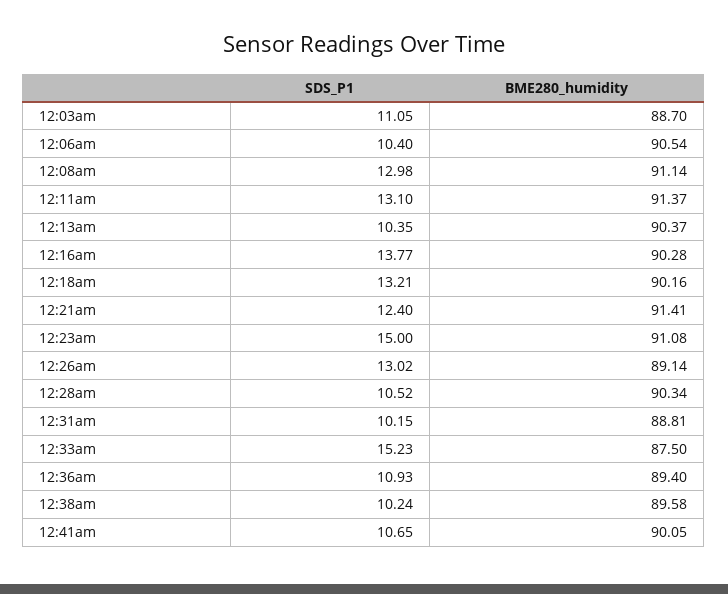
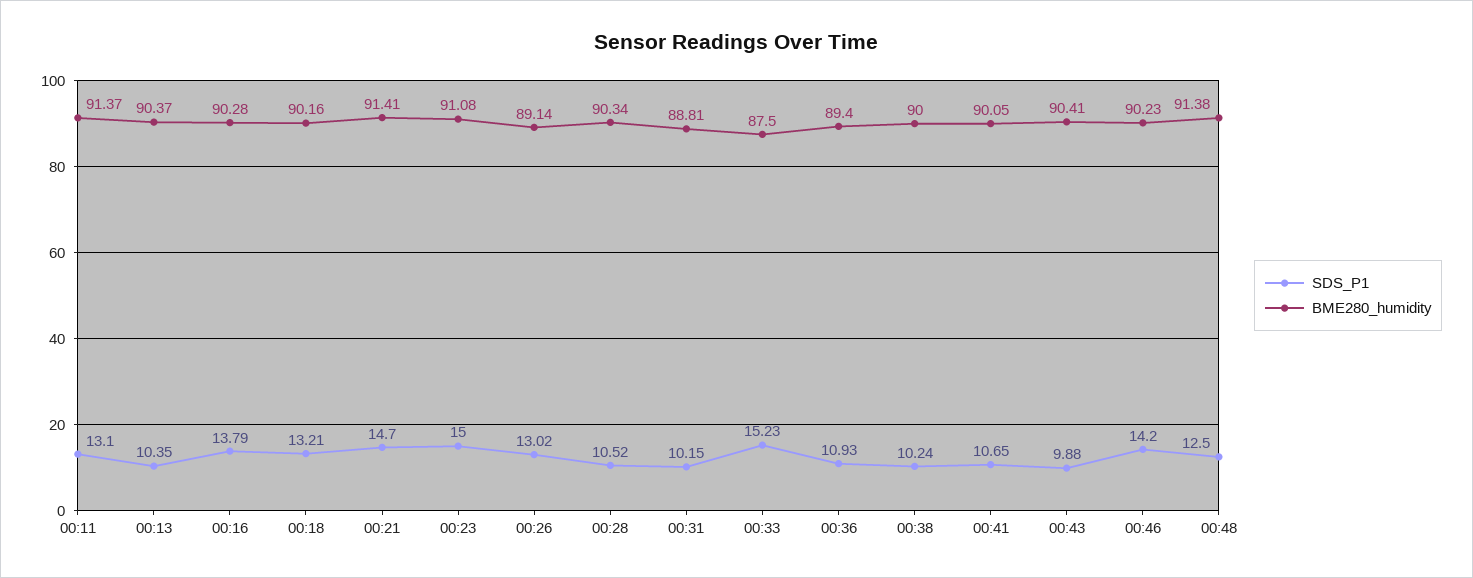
SDS_P1, 12:03am: 11.05 -> none
BME280_humidity, 12:03am: 88.7 -> none
SDS_P1, 12:06am: 10.4 -> none
BME280_humidity, 12:06am: 90.54 -> none
SDS_P1, 12:08am: 12.98 -> none
BME280_humidity, 12:08am: 91.14 -> none
SDS_P1, 12:16am: 13.77 -> 13.79
SDS_P1, 12:21am: 12.4 -> 14.7
BME280_humidity, 12:38am: 89.58 -> 90
SDS_P1, 00:43: none -> 9.88
BME280_humidity, 00:43: none -> 90.41
SDS_P1, 00:46: none -> 14.2
BME280_humidity, 00:46: none -> 90.23
SDS_P1, 00:48: none -> 12.5
BME280_humidity, 00:48: none -> 91.38

